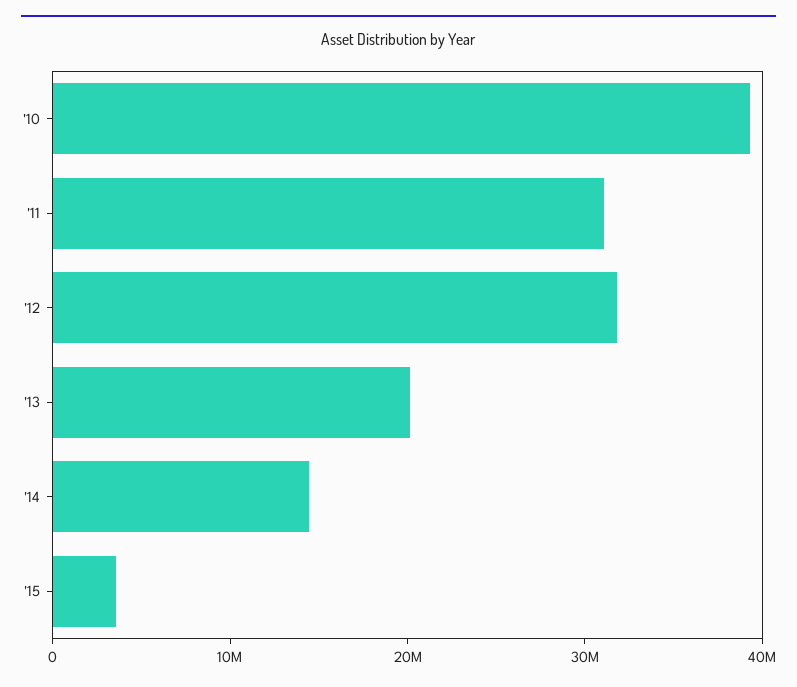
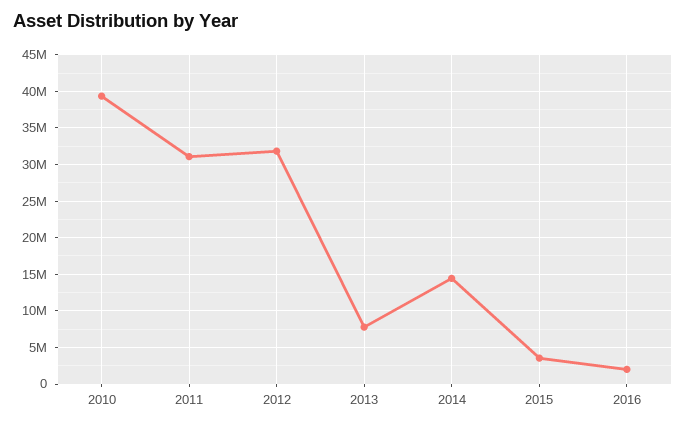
'13: 20000000 -> 8000000
2016: none -> 2000000

